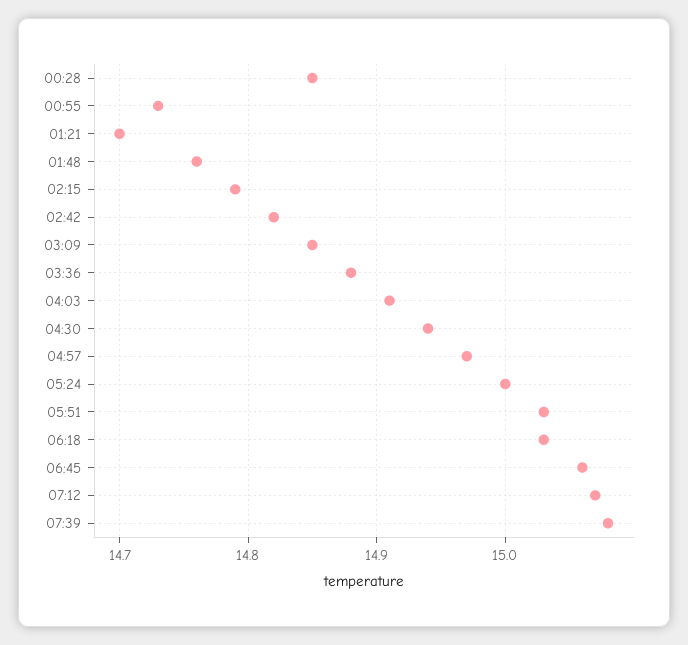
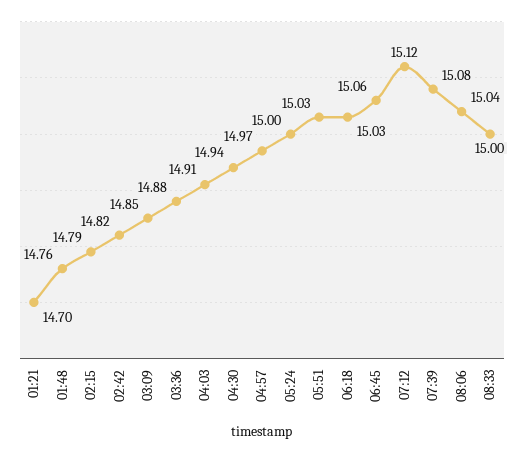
00:28: 14.85 -> none
00:55: 14.73 -> none
07:12: 15.07 -> 15.12
08:06: none -> 15.04
08:33: none -> 15

